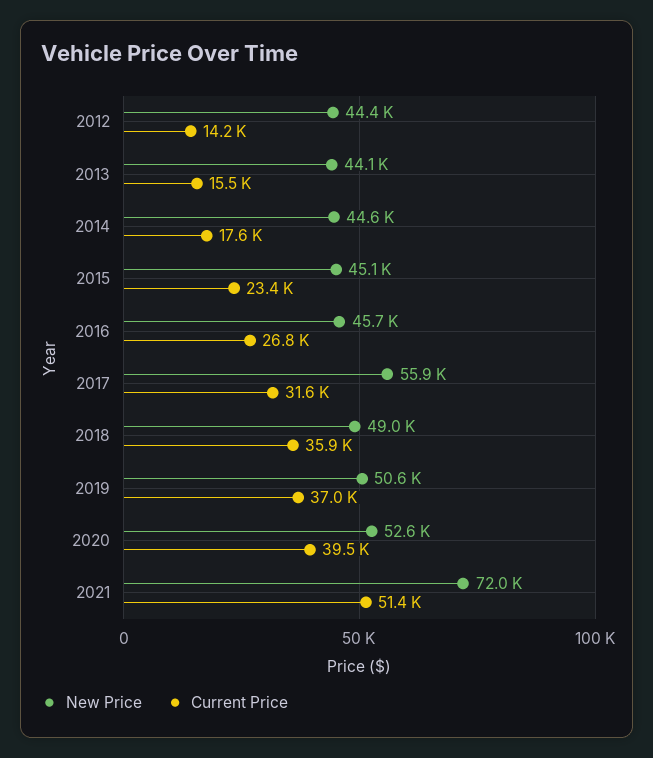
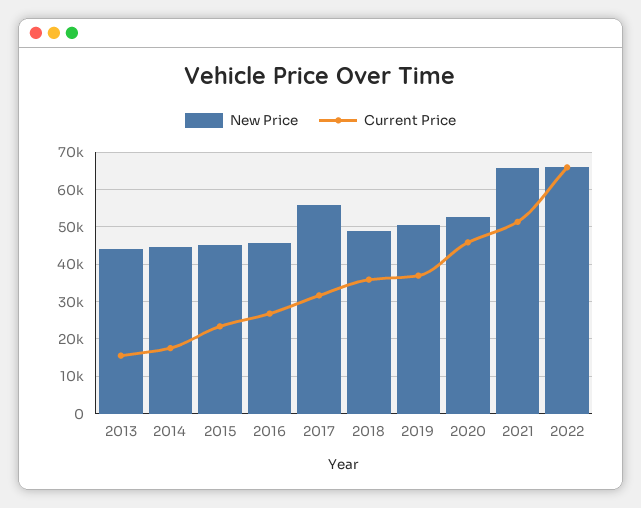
New Price, 2012: 44400 -> none
Current Price, 2012: 14200 -> none
Current Price, 2020: 39500 -> 46000
New Price, 2021: 72000 -> 66000
New Price, 2022: none -> 66000
Current Price, 2022: none -> 66000

